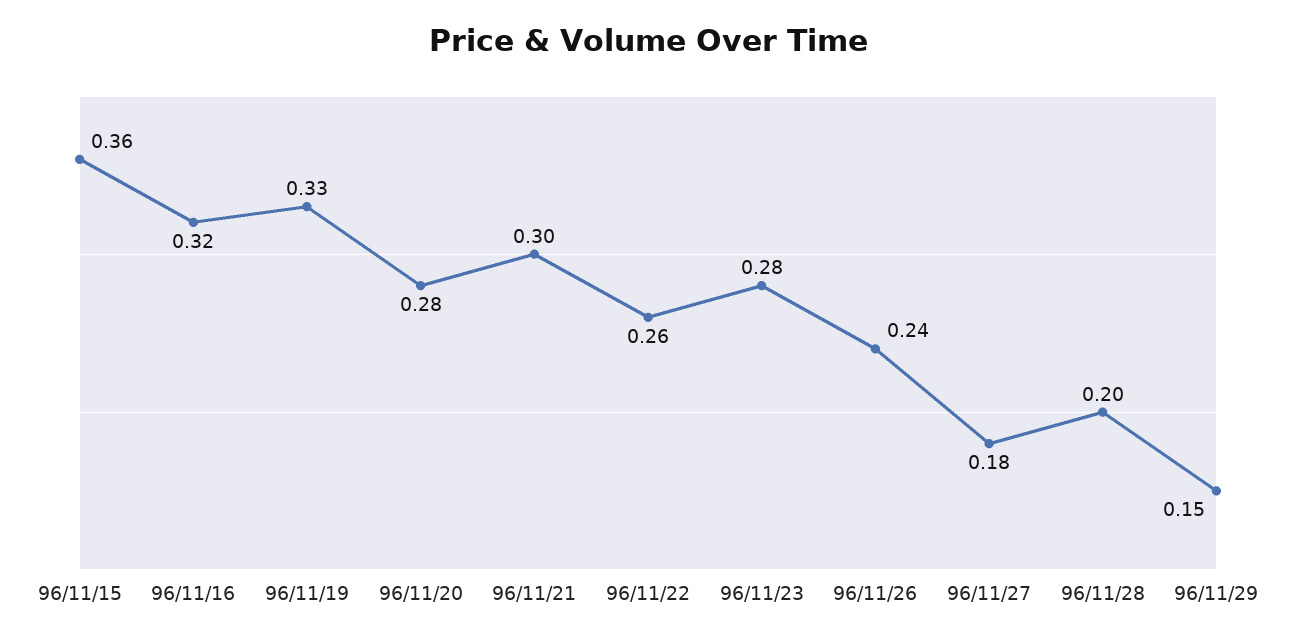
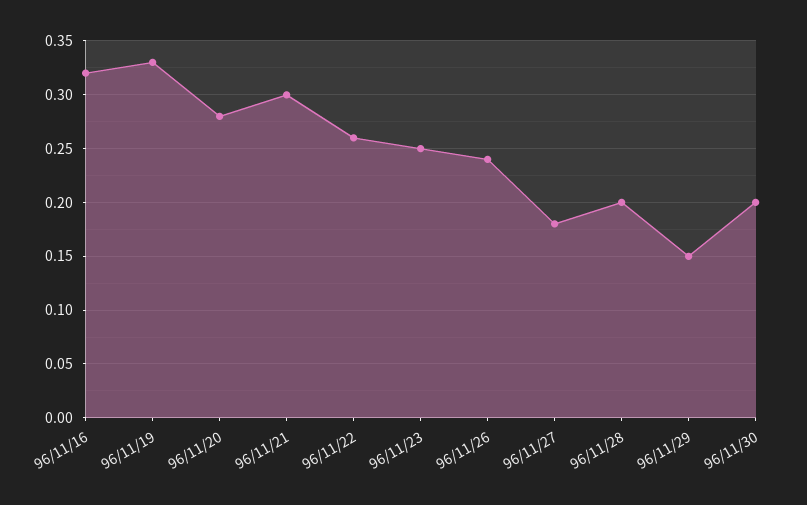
96/11/15: 0.36 -> none
96/11/23: 0.28 -> 0.25
96/11/30: none -> 0.2

